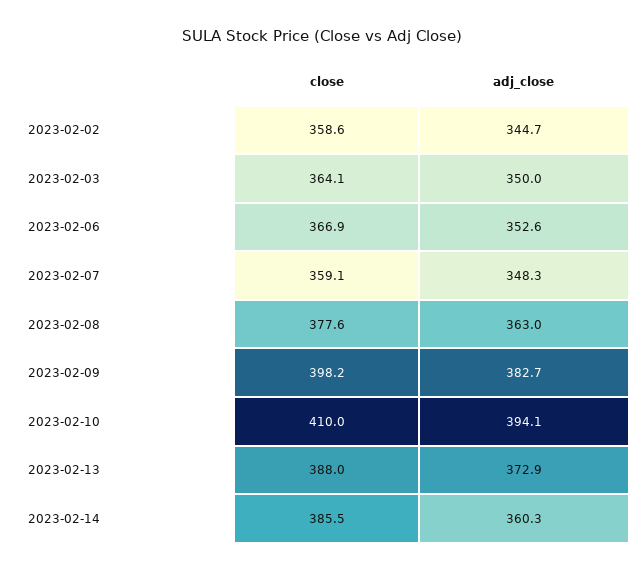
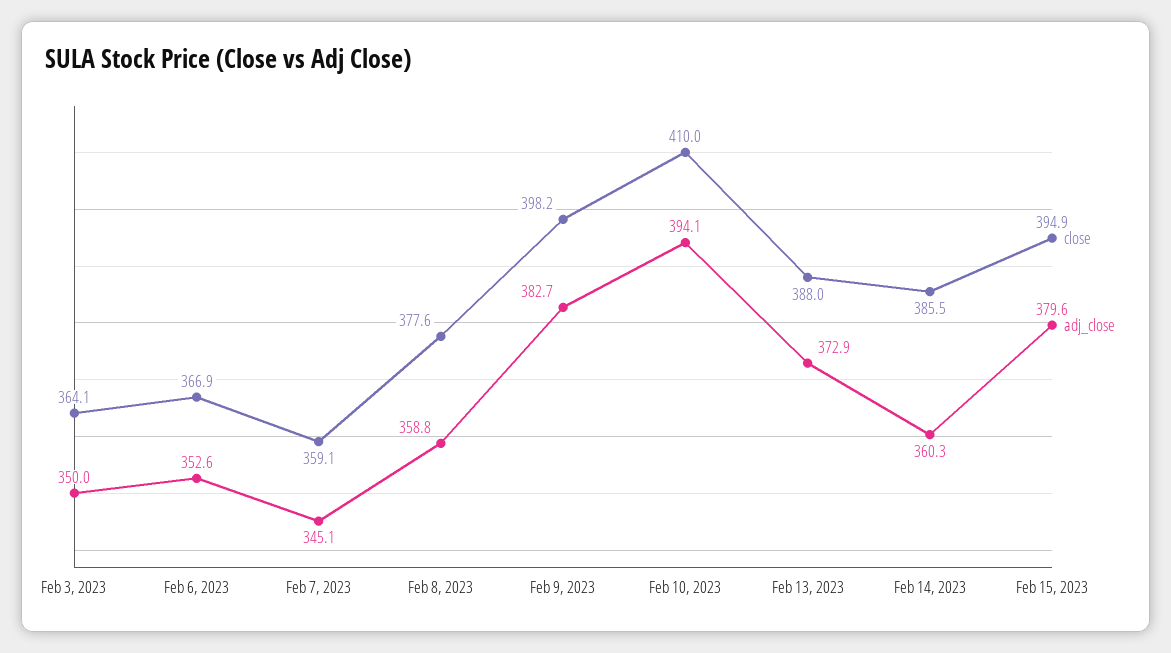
close, 2023-02-02: 358.6 -> none
adj_close, 2023-02-02: 344.7 -> none
adj_close, 2023-02-07: 348.3 -> 345.1
adj_close, 2023-02-08: 363 -> 358.8
close, Feb 15, 2023: none -> 394.9
adj_close, Feb 15, 2023: none -> 379.6

